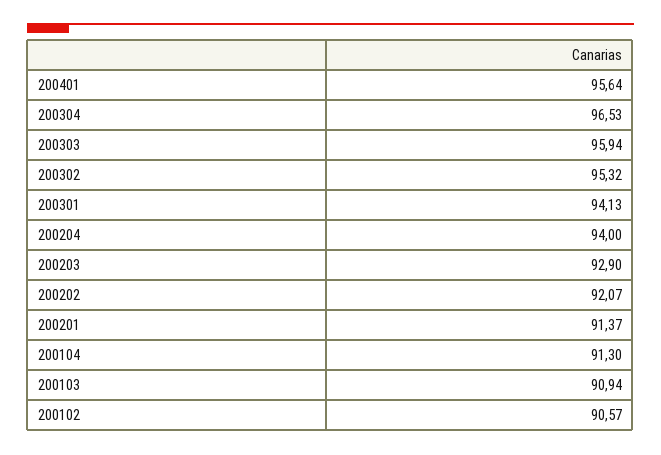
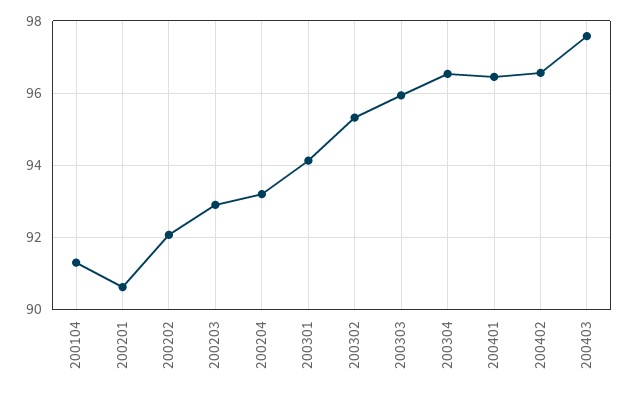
200401: 95.64 -> 96.4
200204: 94 -> 93.2
200201: 91.37 -> 90.6
200103: 90.94 -> none
200102: 90.57 -> none
200402: none -> 96.6
200403: none -> 97.6

